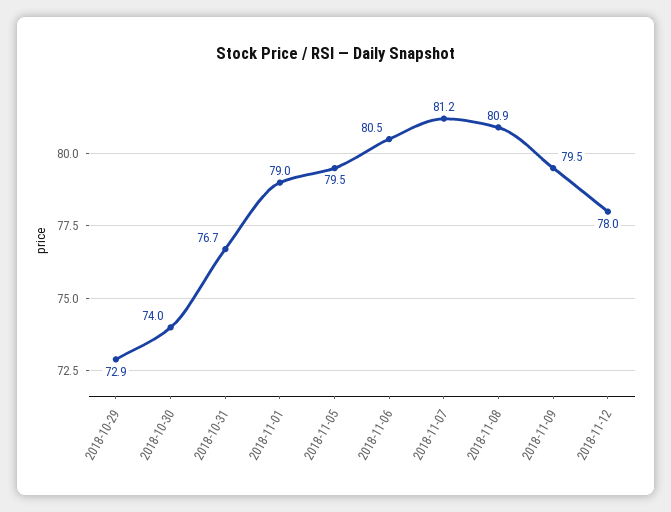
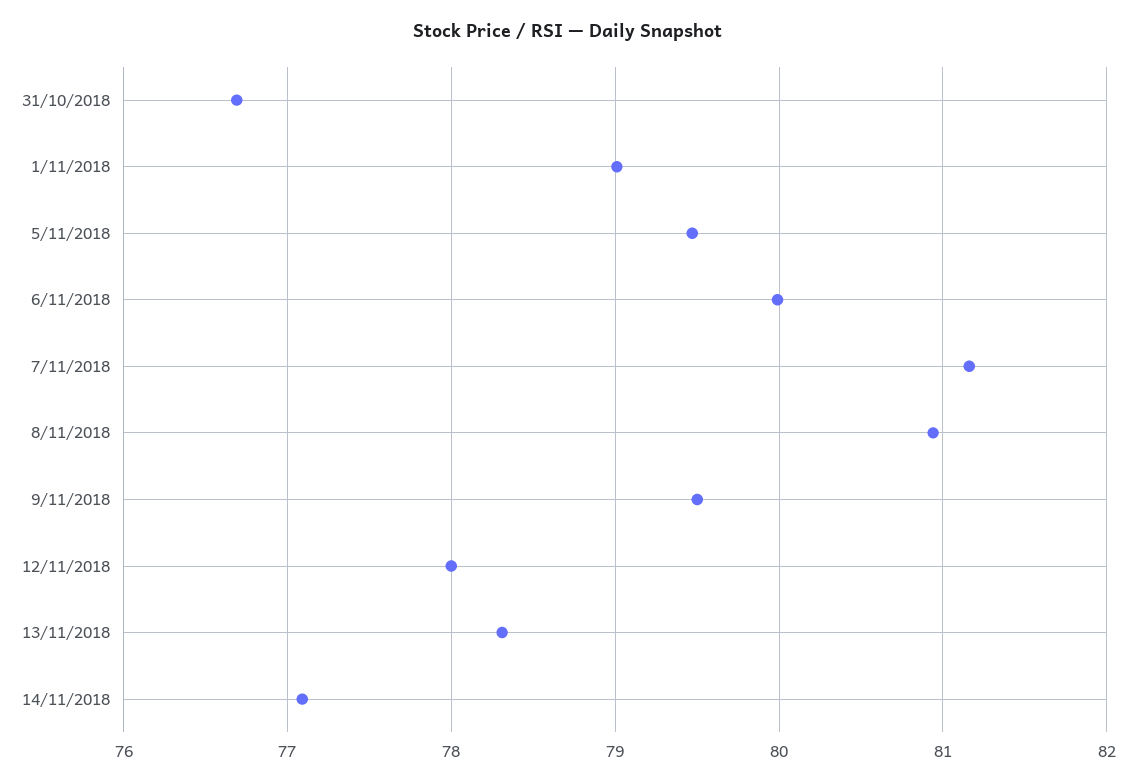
2018-10-29: 72.9 -> none
2018-10-30: 74 -> none
2018-11-06: 80.5 -> 80
13/11/2018: none -> 78.3
14/11/2018: none -> 77.1

